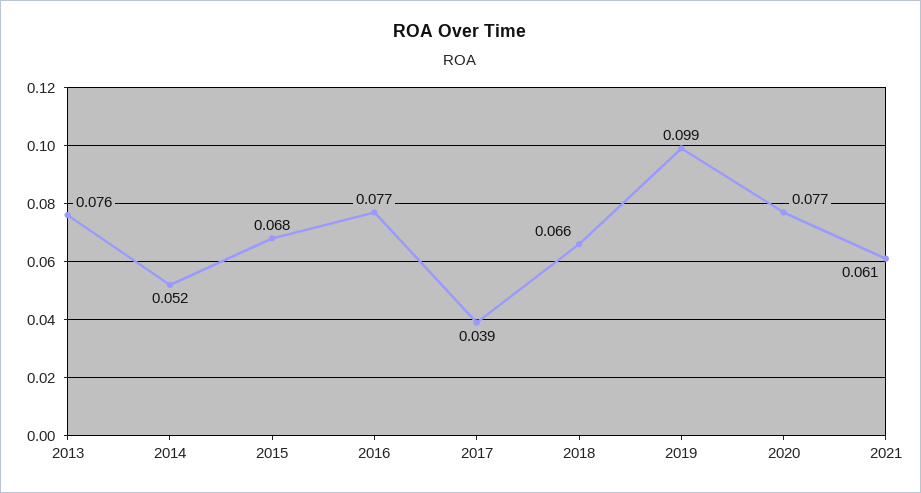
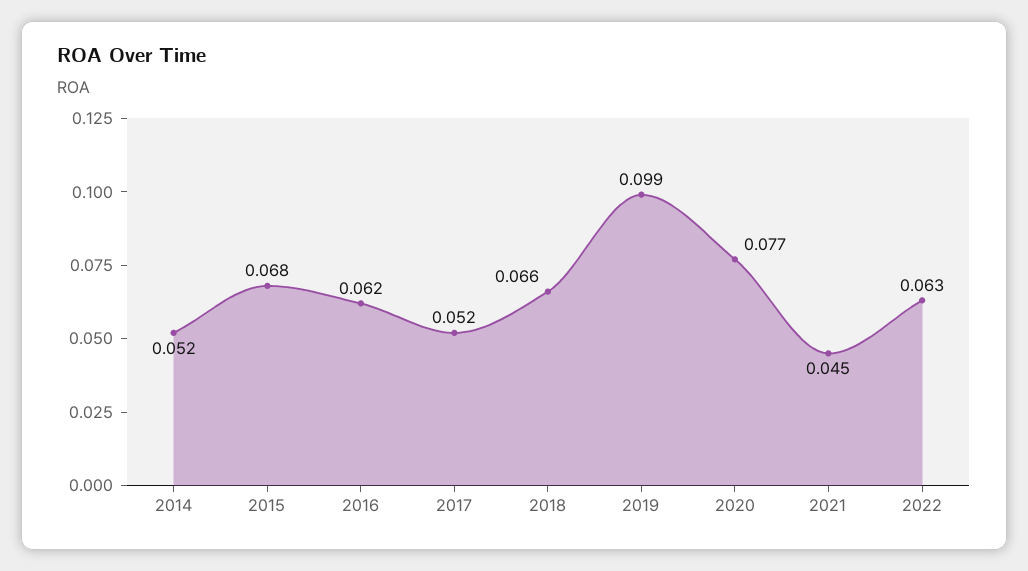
2013: 0.076 -> none
2016: 0.077 -> 0.062
2017: 0.039 -> 0.052
2021: 0.061 -> 0.045
2022: none -> 0.063

